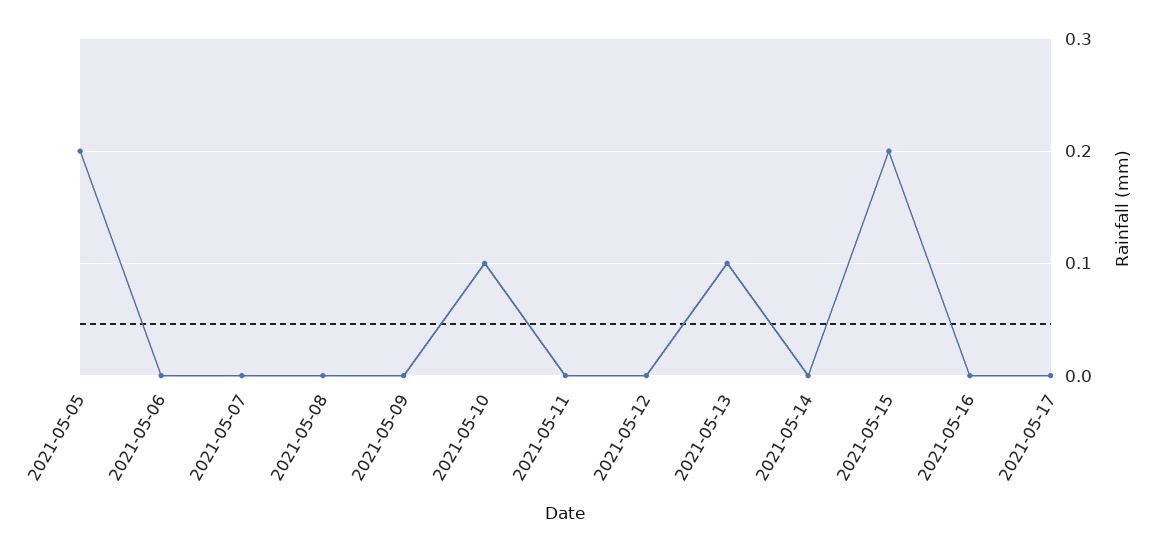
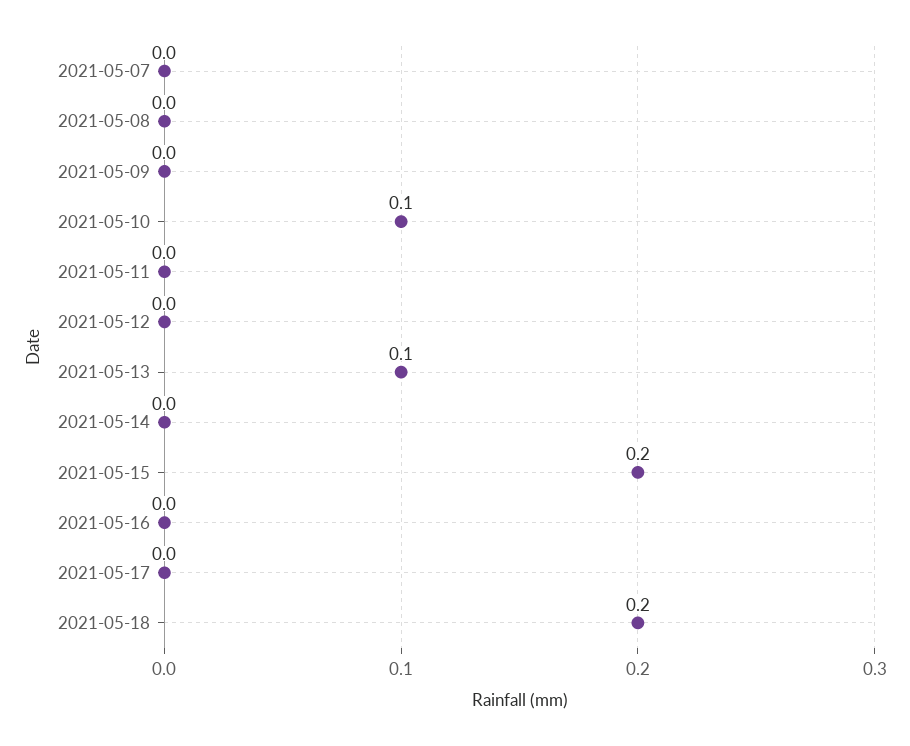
2021-05-05: 0.2 -> none
2021-05-06: 0 -> none
2021-05-18: none -> 0.2

